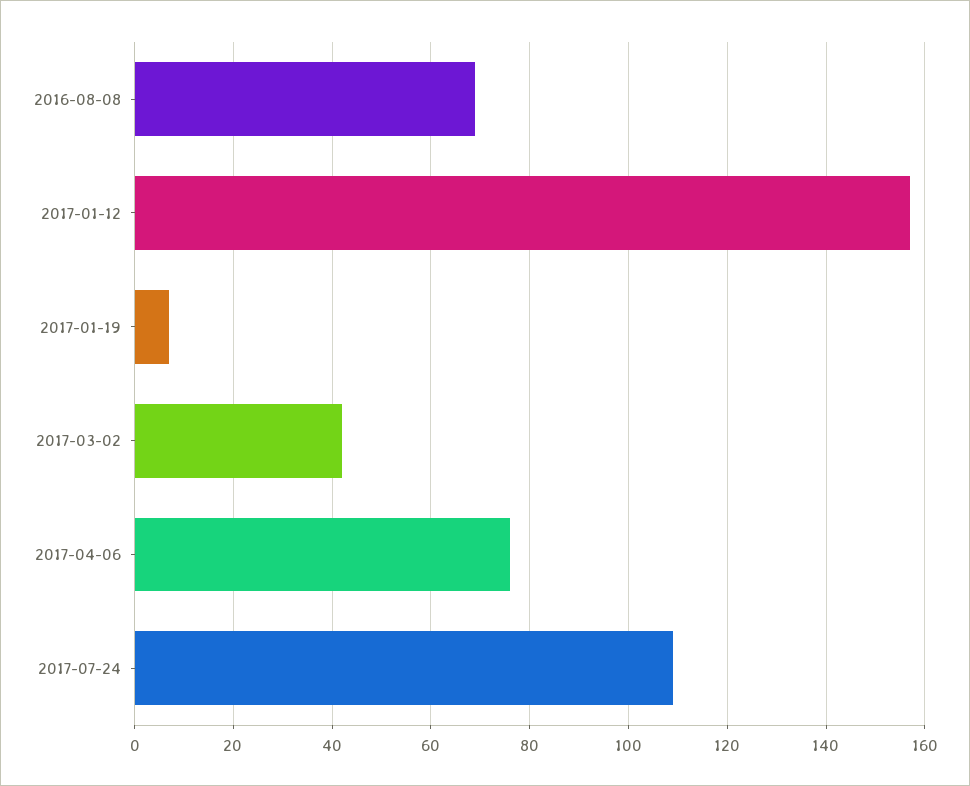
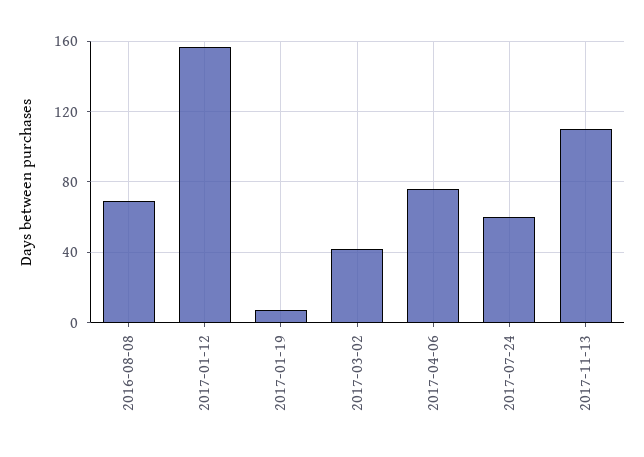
2017-07-24: 110 -> 60
2017-11-13: none -> 110

